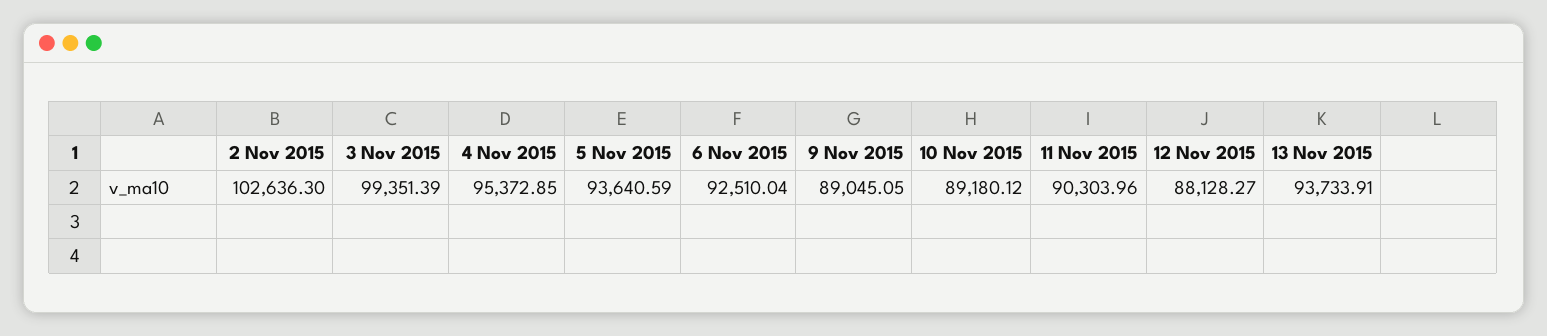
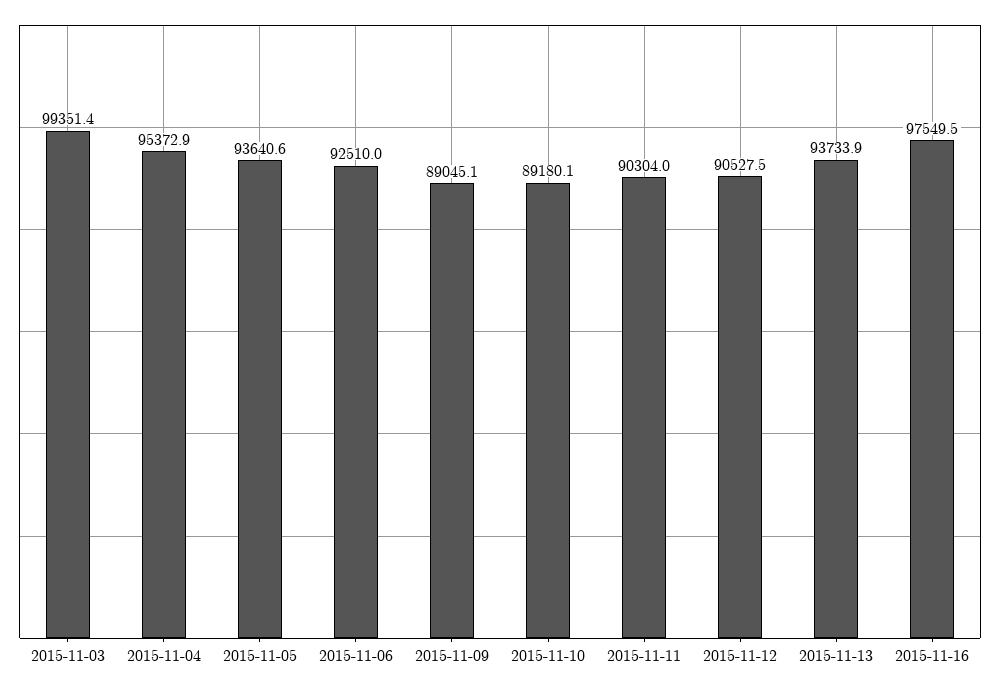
2 Nov 2015: 102636.3 -> none
12 Nov 2015: 88128.27 -> 90527.5
2015-11-16: none -> 97549.5

